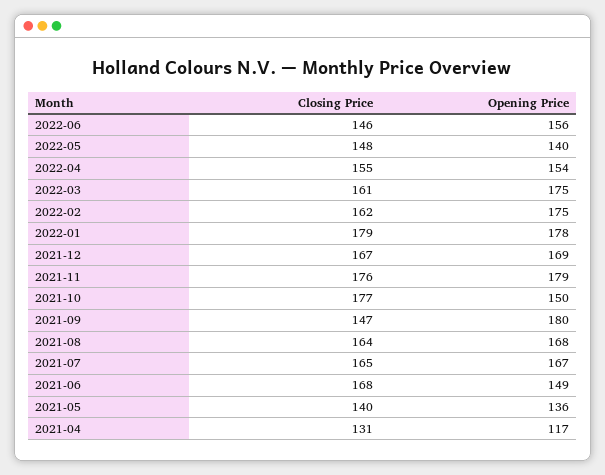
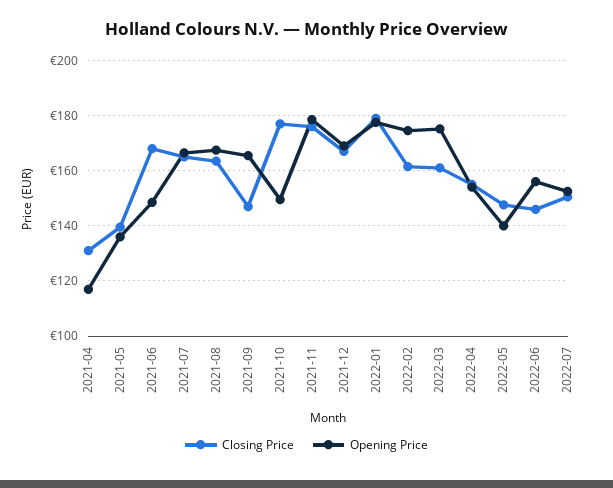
Opening Price, 2021-09: 180 -> 165
Closing Price, 2022-07: none -> 150
Opening Price, 2022-07: none -> 152.5

